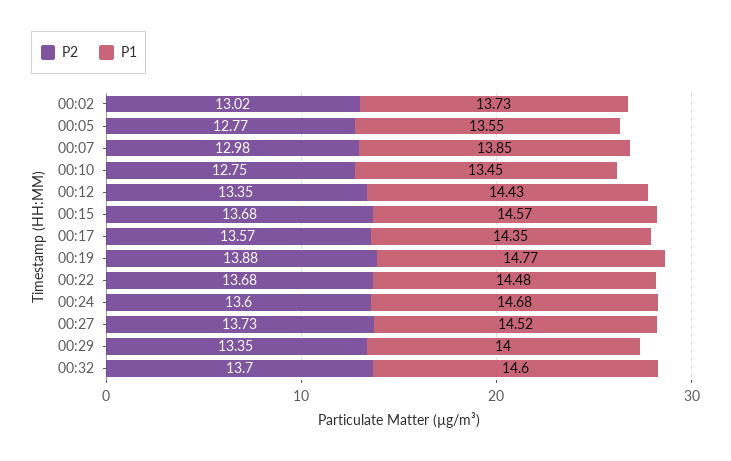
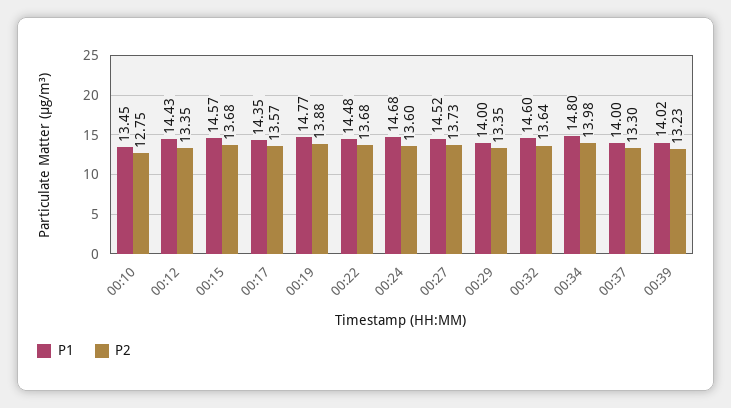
P2, 00:02: 13.02 -> none
P1, 00:02: 13.73 -> none
P2, 00:05: 12.77 -> none
P1, 00:05: 13.55 -> none
P2, 00:07: 12.98 -> none
P1, 00:07: 13.85 -> none
P2, 00:32: 13.7 -> 13.64
P1, 00:34: none -> 14.8
P2, 00:34: none -> 13.98
P1, 00:37: none -> 14
P2, 00:37: none -> 13.3
P1, 00:39: none -> 14.02
P2, 00:39: none -> 13.23

